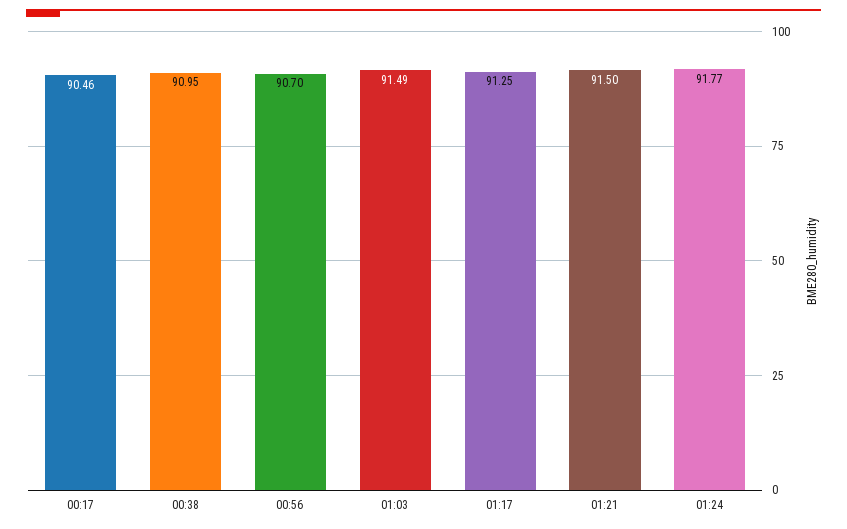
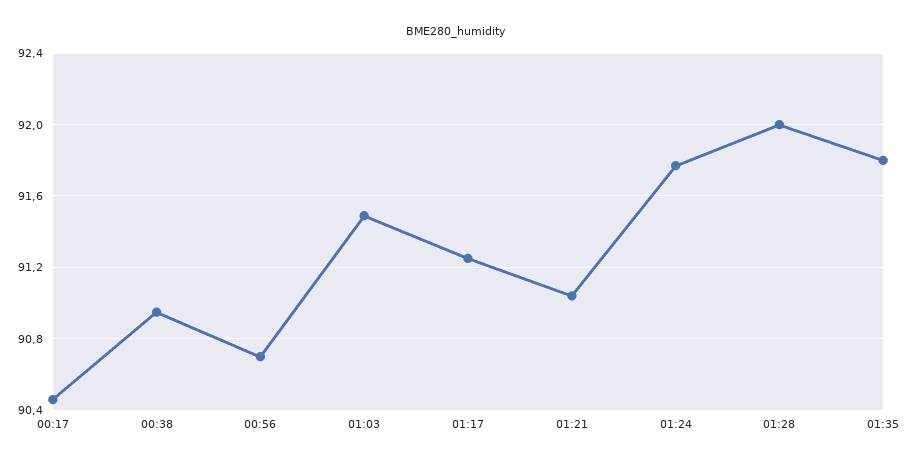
01:21: 91.5 -> 91.05
01:28: none -> 92
01:35: none -> 91.8

